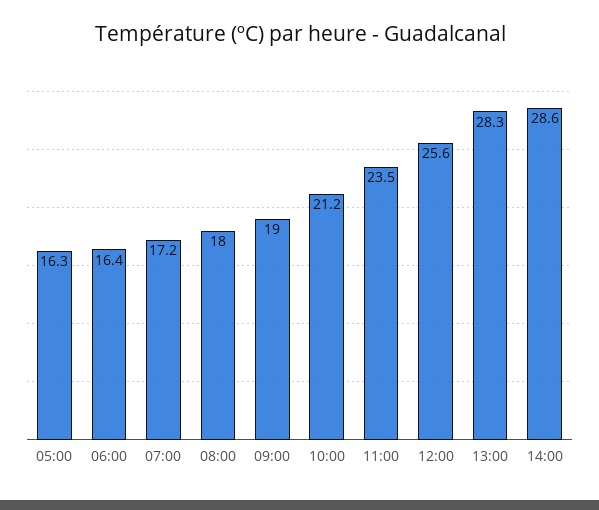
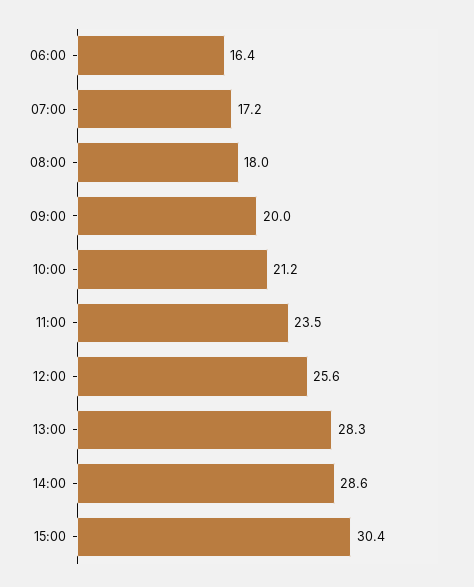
05:00: 16.3 -> none
09:00: 19 -> 20
15:00: none -> 30.4

